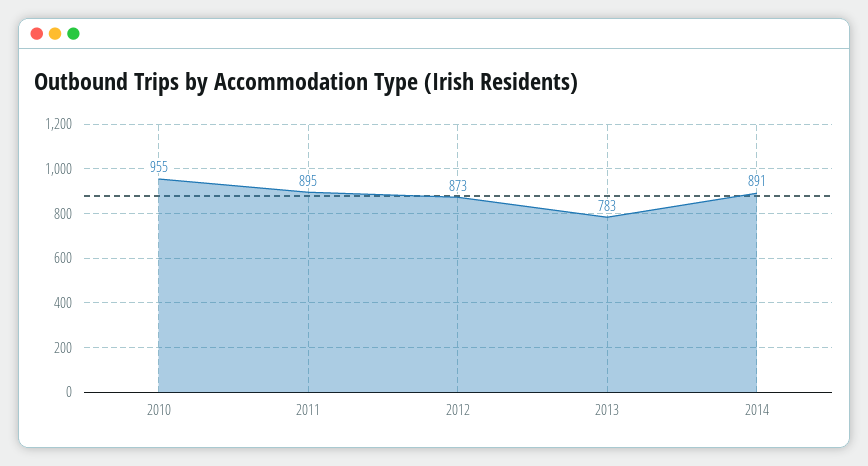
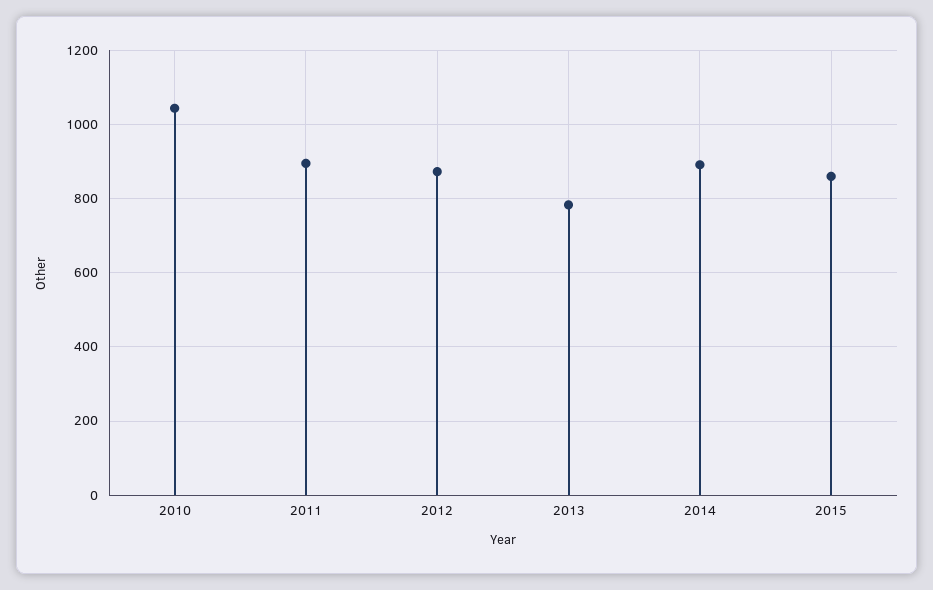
2010: 955 -> 1040
2015: none -> 860

